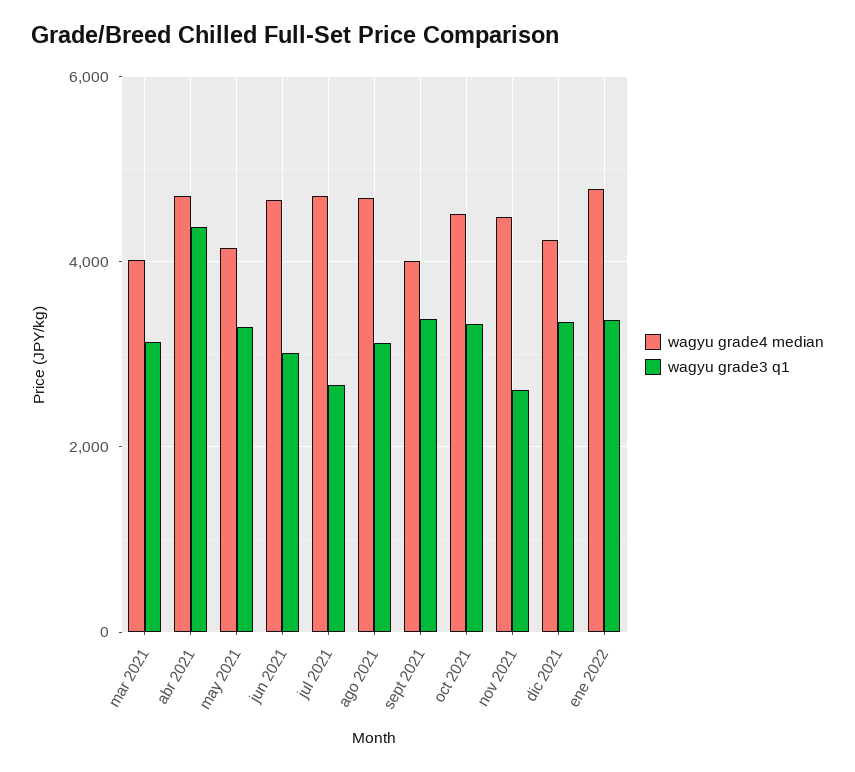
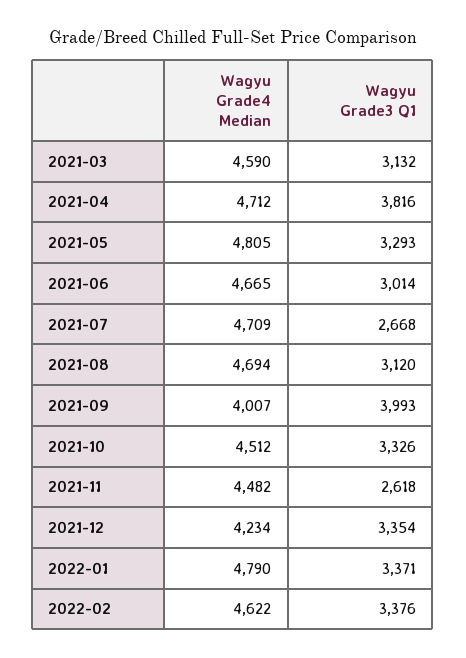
wagyu grade4 median, mar 2021: 4000 -> 4590
wagyu grade3 q1, abr 2021: 4400 -> 3816
wagyu grade4 median, may 2021: 4200 -> 4805
wagyu grade3 q1, sept 2021: 3400 -> 3993
wagyu grade4 median, 2022-02: none -> 4622
wagyu grade3 q1, 2022-02: none -> 3376

